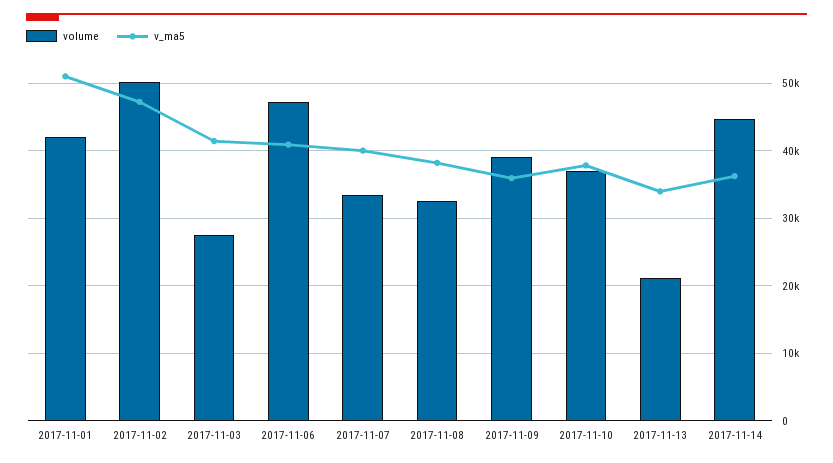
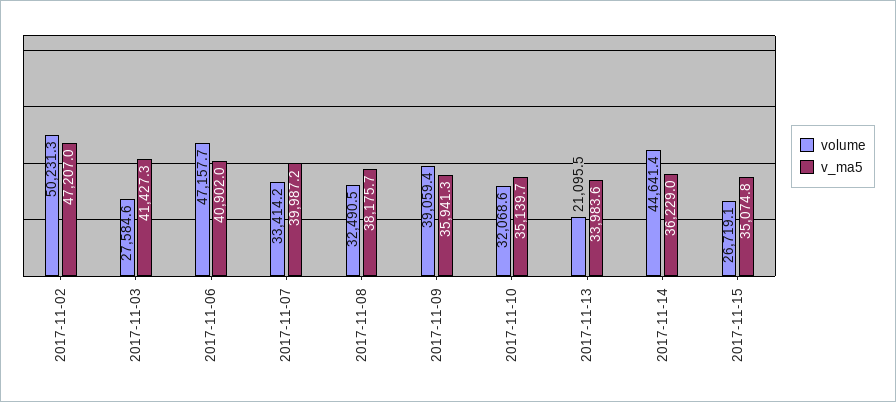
volume, 2017-11-01: 42000 -> none
v_ma5, 2017-11-01: 51000 -> none
volume, 2017-11-10: 37000 -> 32068.6
v_ma5, 2017-11-10: 38000 -> 35139.7
volume, 2017-11-15: none -> 26719.1
v_ma5, 2017-11-15: none -> 35074.8

